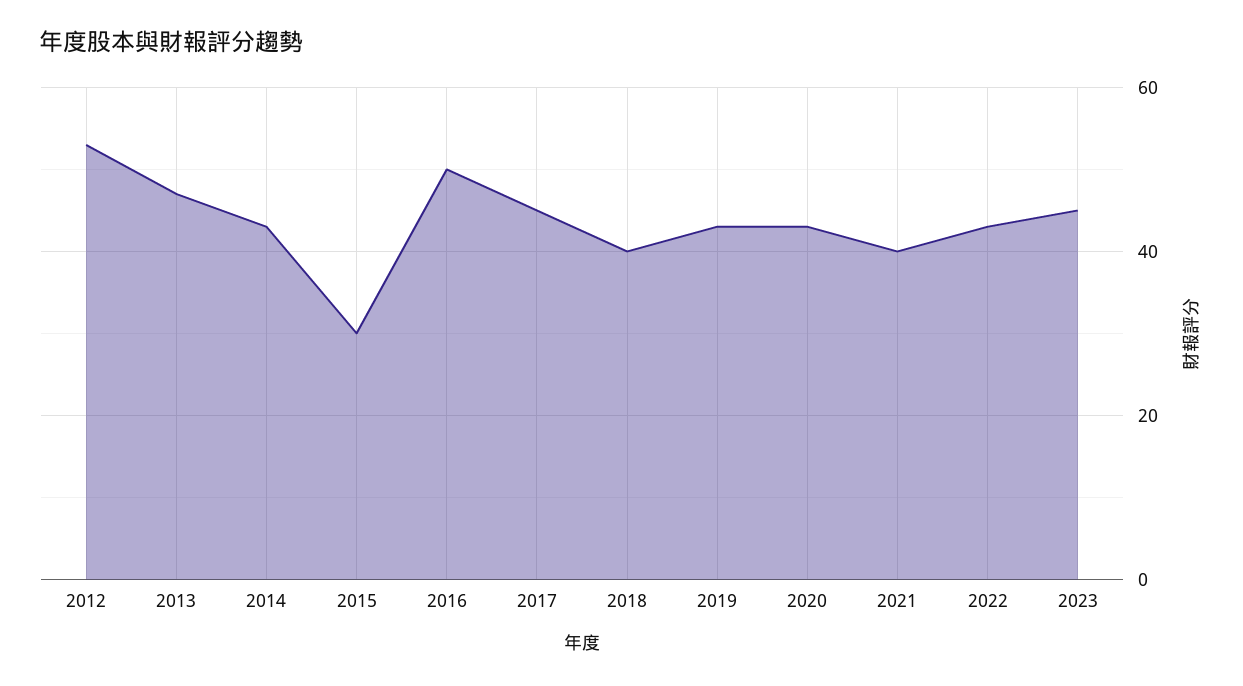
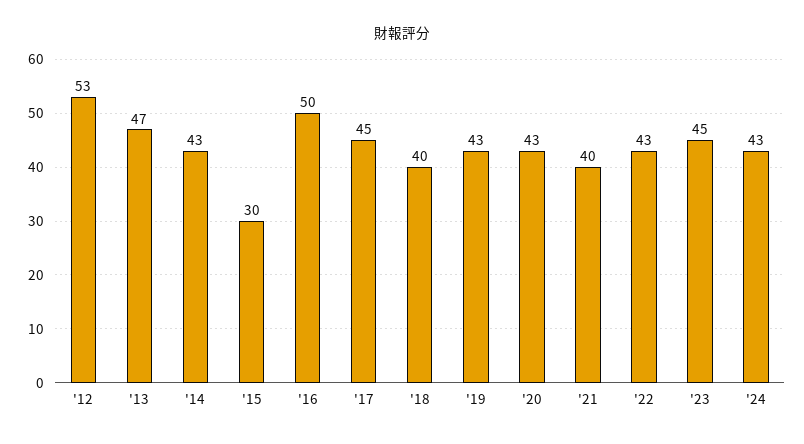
'24: none -> 43

